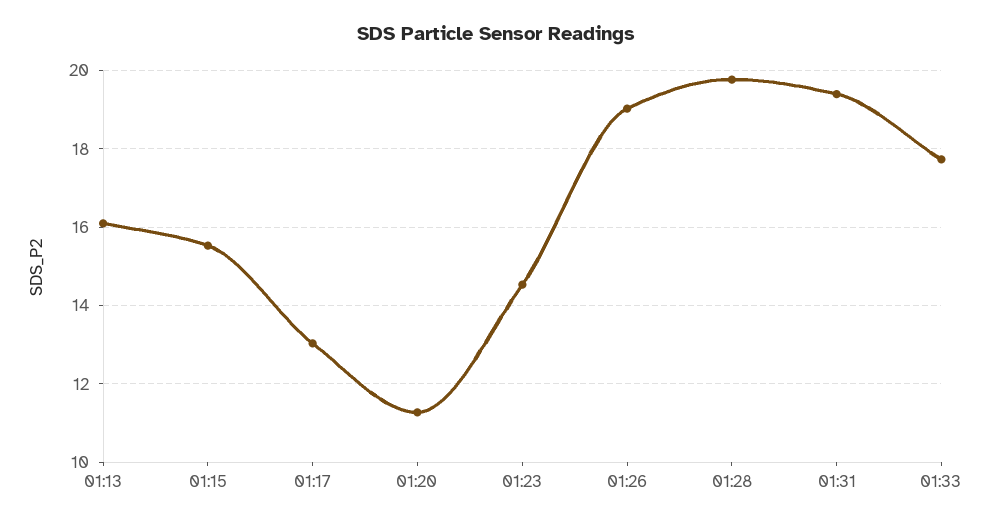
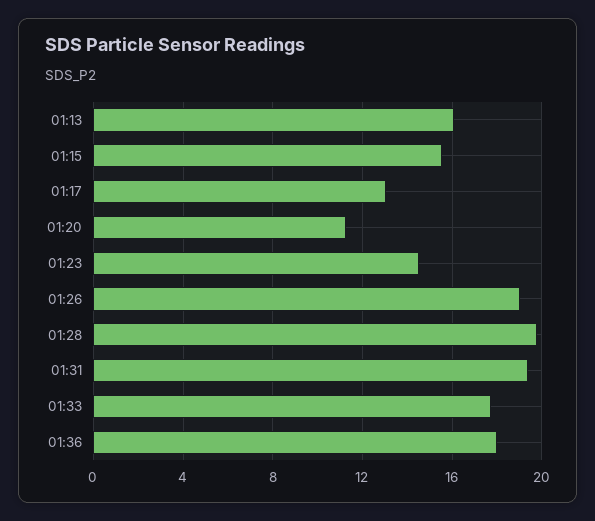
01:36: none -> 18

